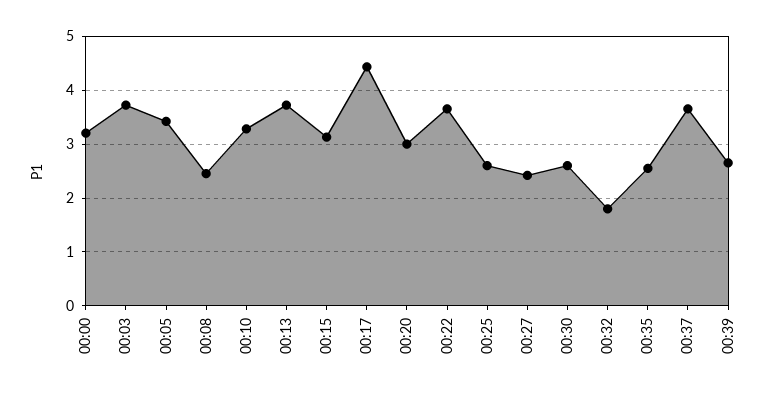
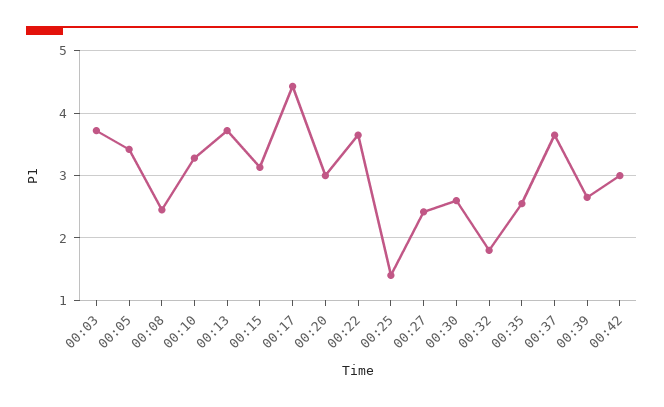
00:00: 3.2 -> none
00:25: 2.6 -> 1.4
00:42: none -> 3

